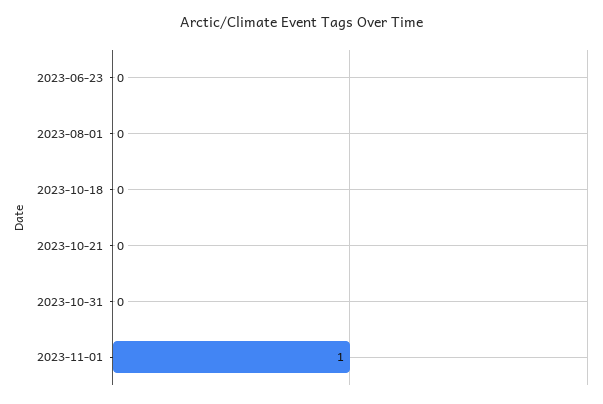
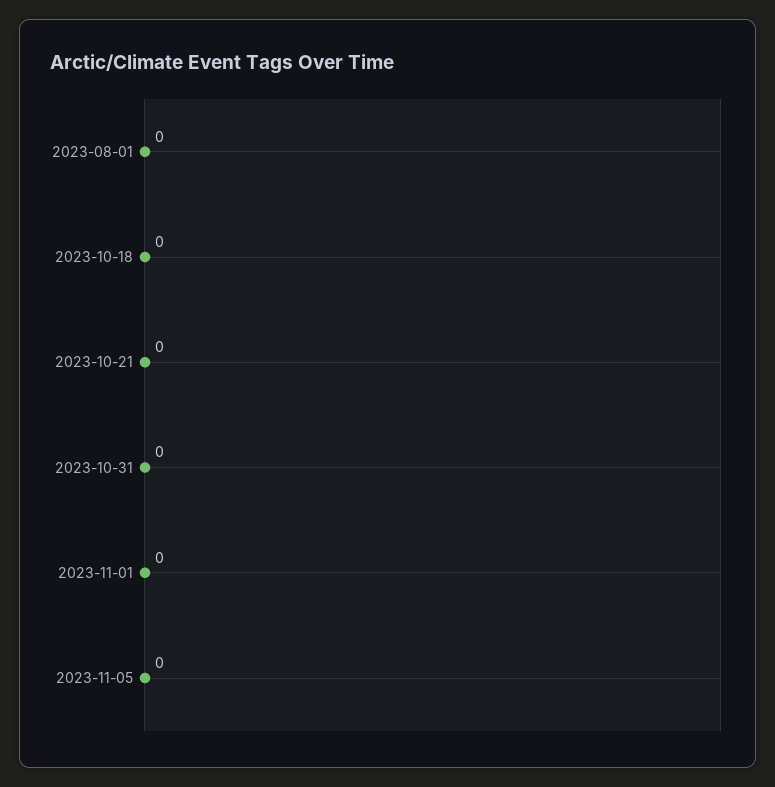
2023-06-23: 0 -> none
2023-11-01: 1 -> 0
2023-11-05: none -> 0

